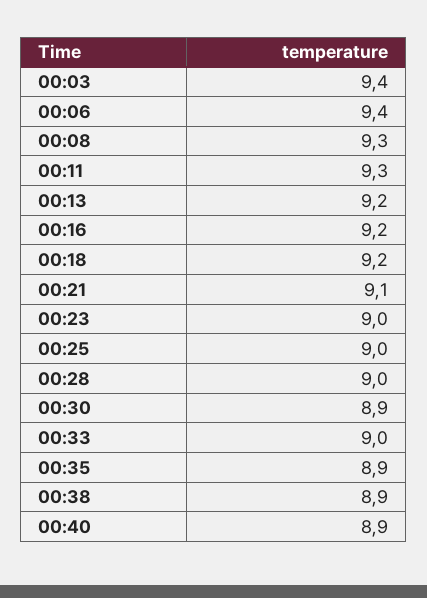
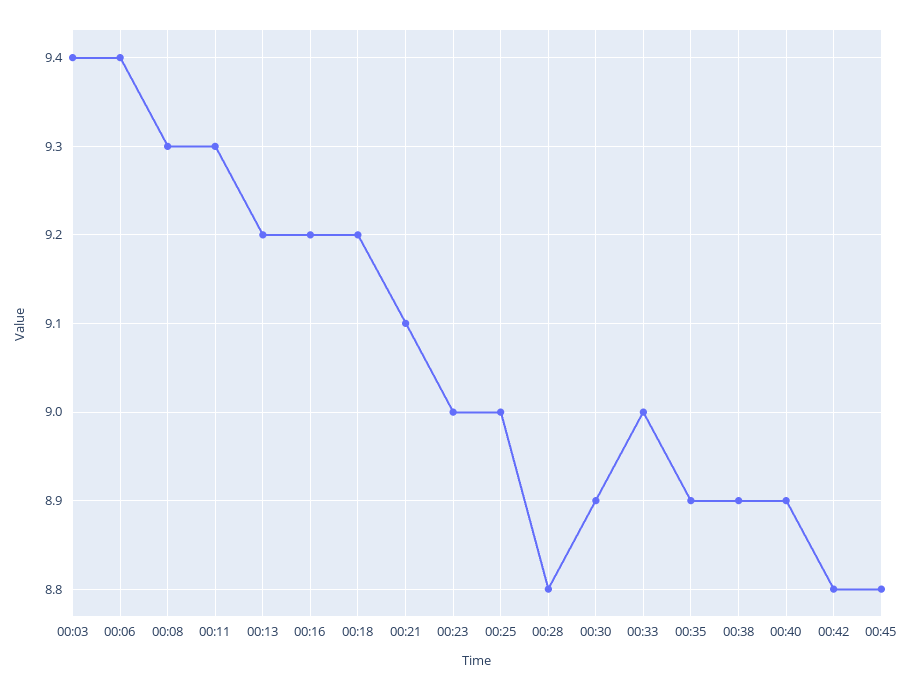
00:28: 9 -> 8.8
00:42: none -> 8.8
00:45: none -> 8.8

